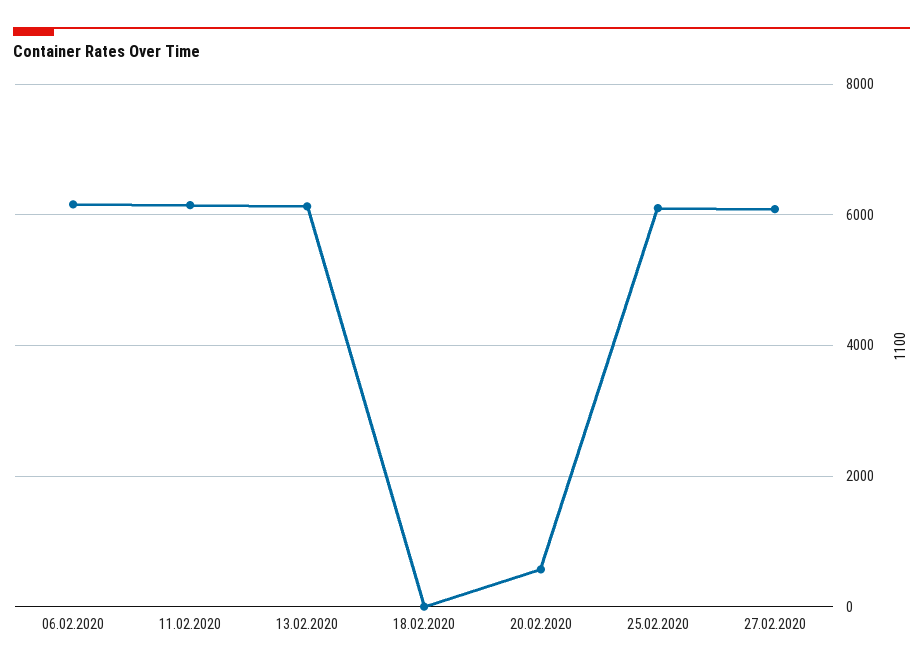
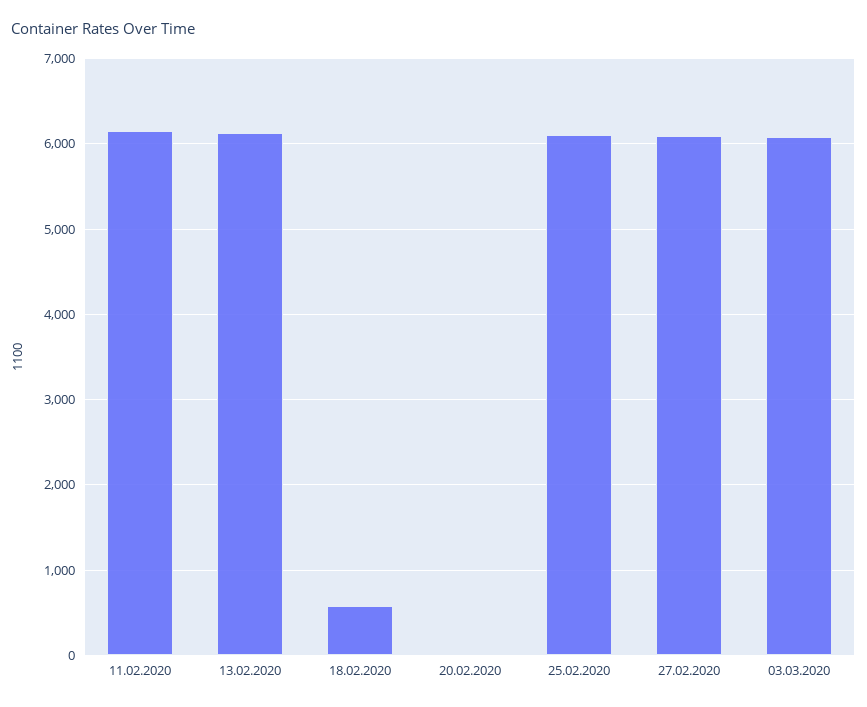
06.02.2020: 6200 -> none
18.02.2020: 0 -> 600
20.02.2020: 600 -> 0
03.03.2020: none -> 6100

